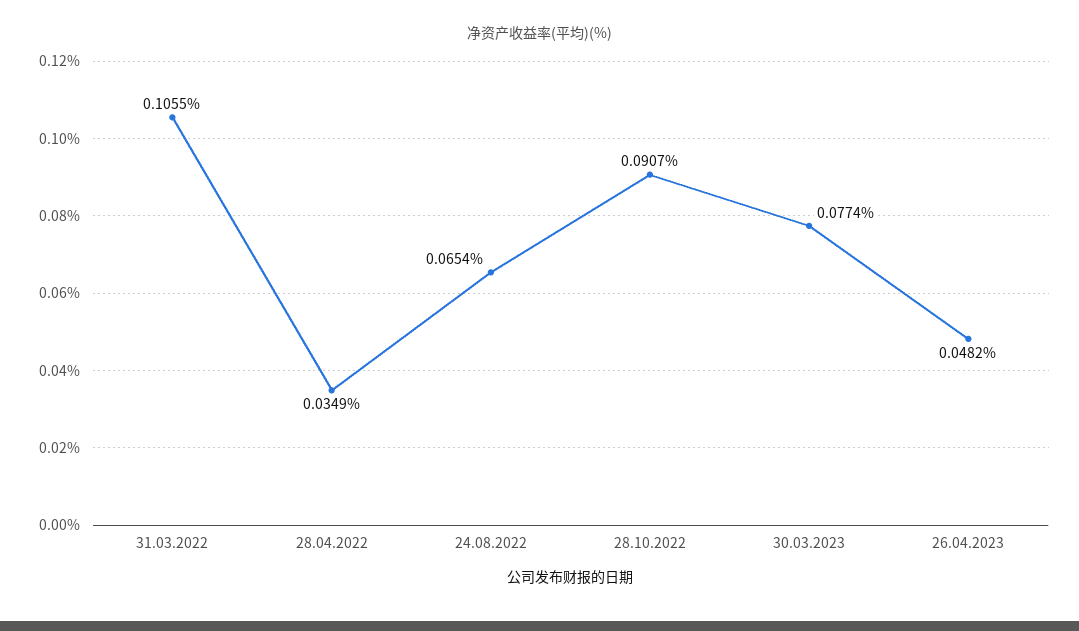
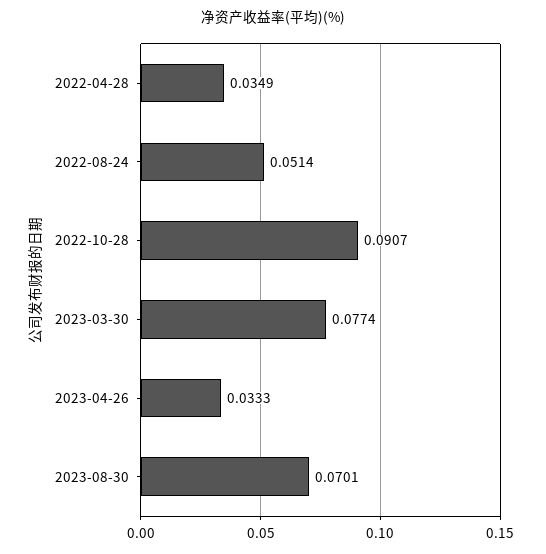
31.03.2022: 0.1055 -> none
24.08.2022: 0.0654 -> 0.0514
26.04.2023: 0.0482 -> 0.0333
2023-08-30: none -> 0.0701

